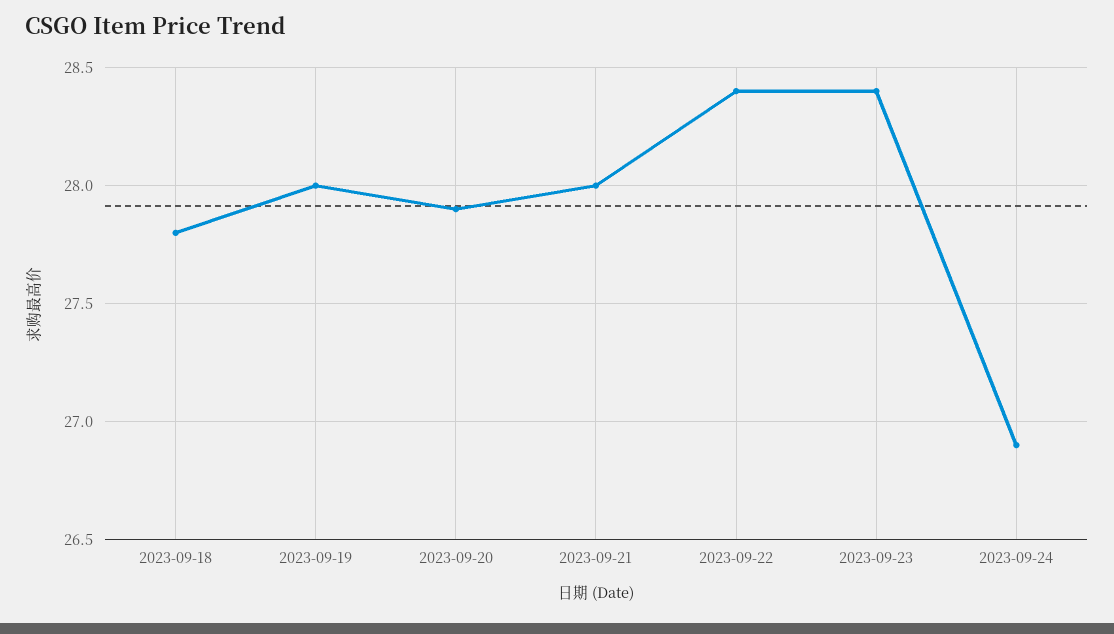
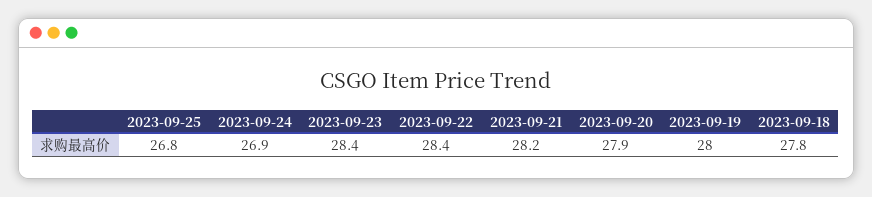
2023-09-21: 28 -> 28.2
2023-09-25: none -> 26.8

